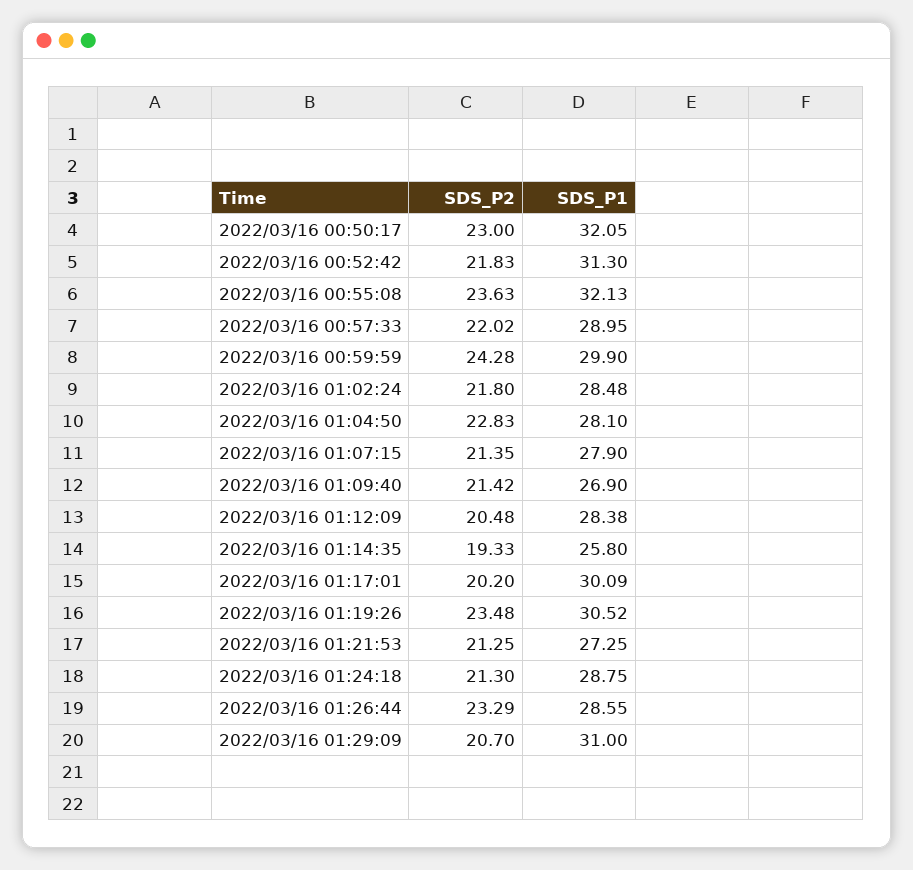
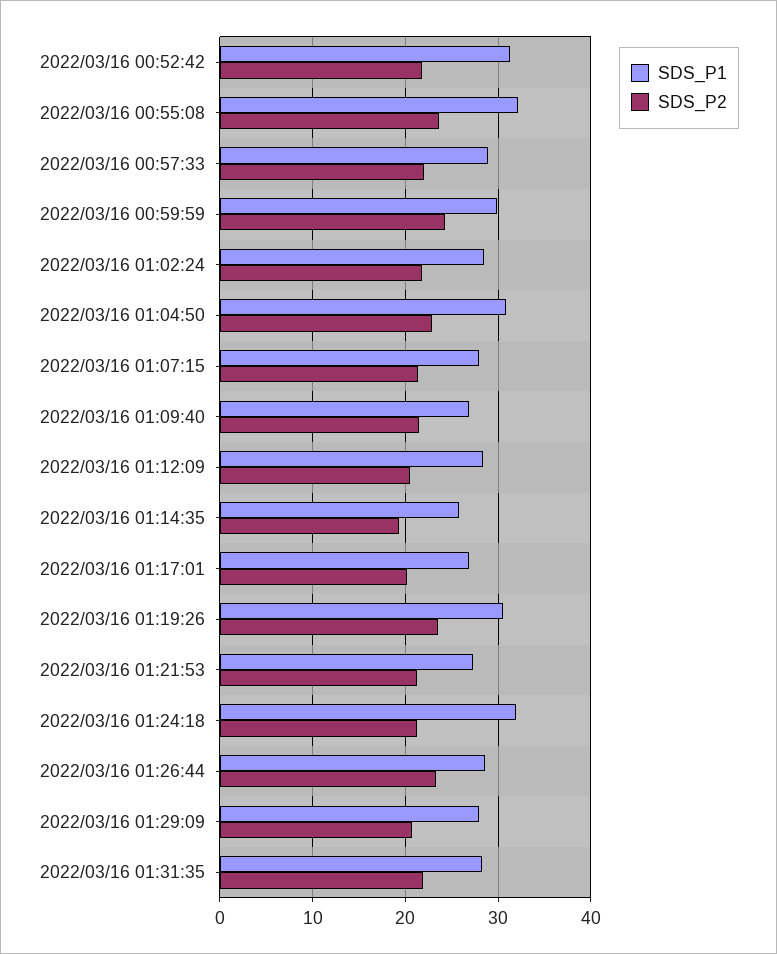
SDS_P2, 2022/03/16 00:50:17: 23 -> none
SDS_P1, 2022/03/16 00:50:17: 32.05 -> none
SDS_P1, 2022/03/16 01:04:50: 28.1 -> 31
SDS_P1, 2022/03/16 01:17:01: 30.09 -> 27
SDS_P1, 2022/03/16 01:24:18: 28.75 -> 32
SDS_P1, 2022/03/16 01:29:09: 31 -> 28
SDS_P1, 2022/03/16 01:31:35: none -> 28
SDS_P2, 2022/03/16 01:31:35: none -> 22

